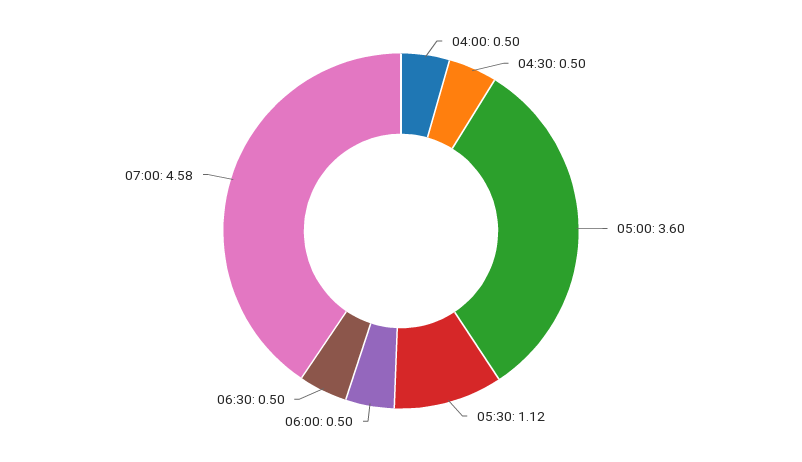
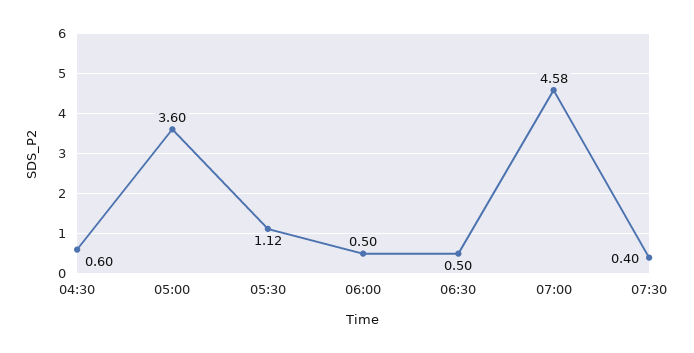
04:00: 0.5 -> none
04:30: 0.5 -> 0.6
07:30: none -> 0.4

